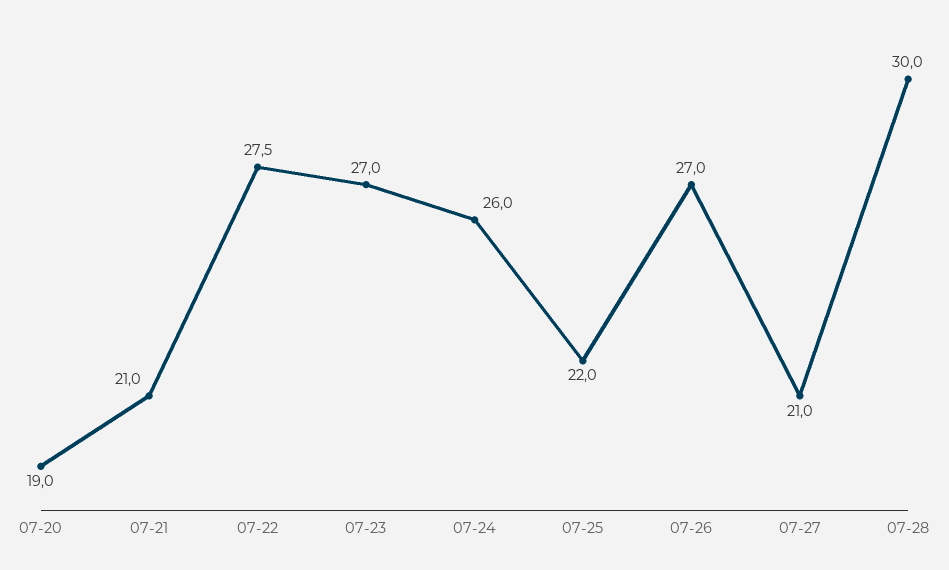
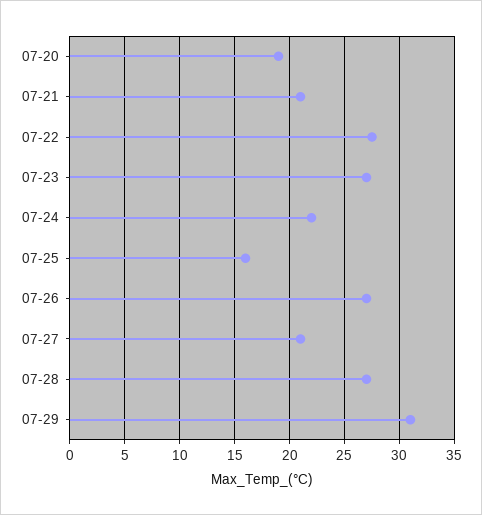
07-24: 26 -> 22
07-25: 22 -> 16
07-28: 30 -> 27
07-29: none -> 31

